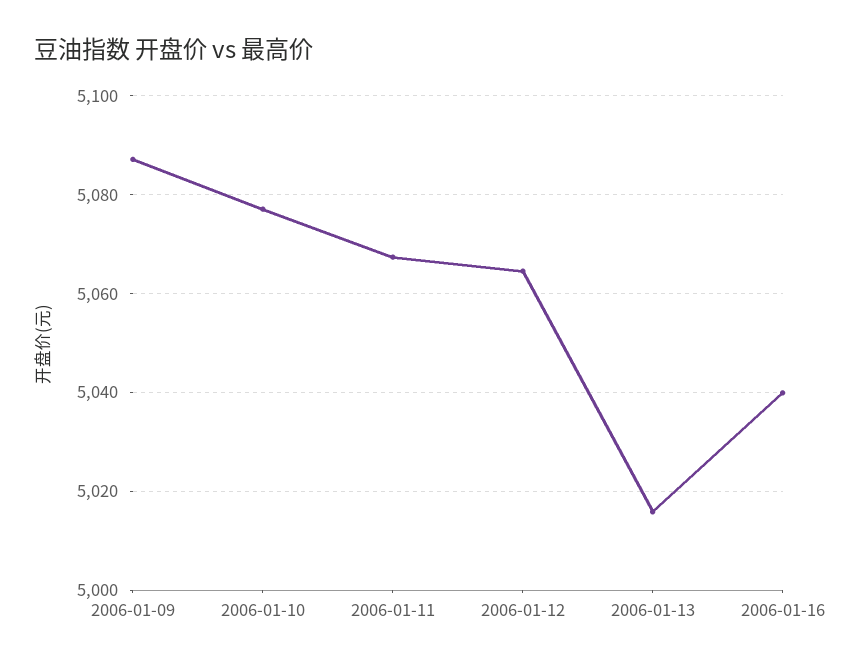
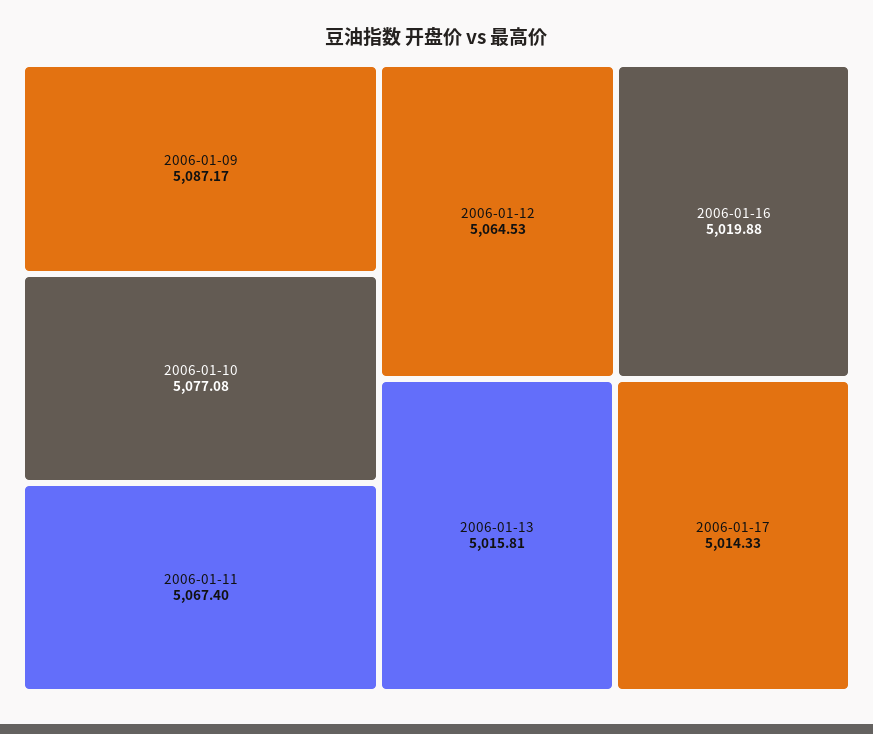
2006-01-16: 5040 -> 5019.88
2006-01-17: none -> 5014.33

